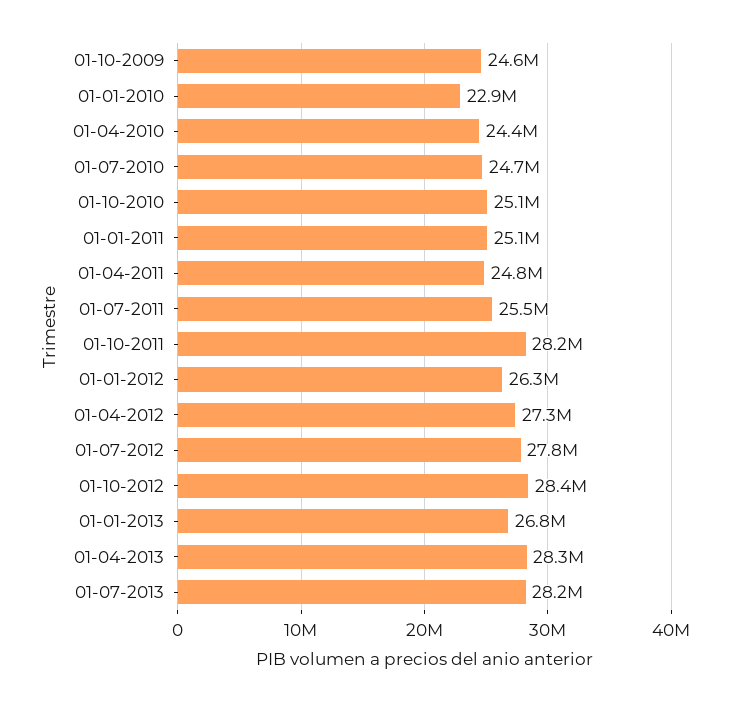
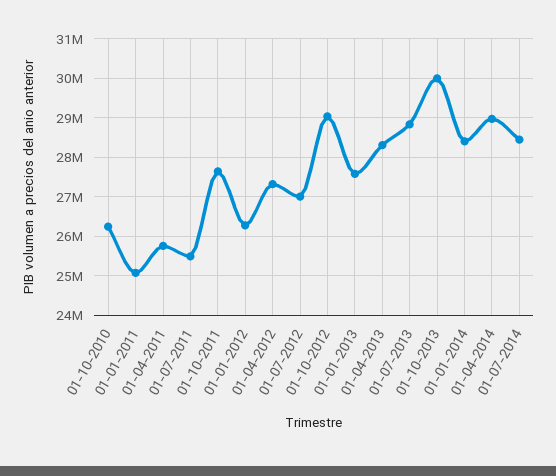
01-10-2009: 24600000 -> none
01-01-2010: 22900000 -> none
01-04-2010: 24400000 -> none
01-07-2010: 24700000 -> none
01-10-2010: 25100000 -> 26200000
01-04-2011: 24800000 -> 25800000
01-10-2011: 28200000 -> 27600000
01-07-2012: 27800000 -> 27000000
01-10-2012: 28400000 -> 29000000
01-01-2013: 26800000 -> 27600000
01-07-2013: 28200000 -> 28800000
01-10-2013: none -> 30000000
01-01-2014: none -> 28400000
01-04-2014: none -> 29000000
01-07-2014: none -> 28400000

